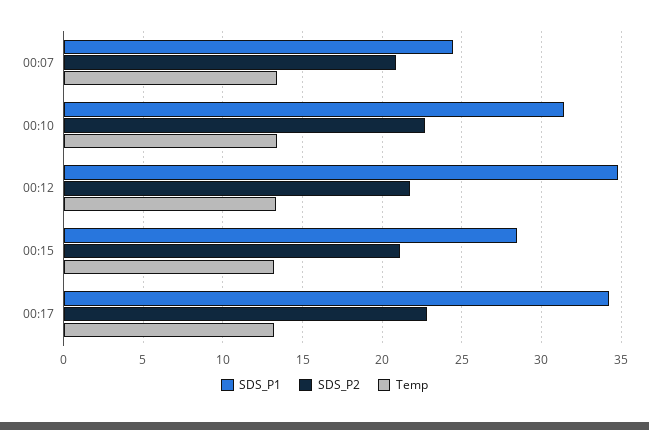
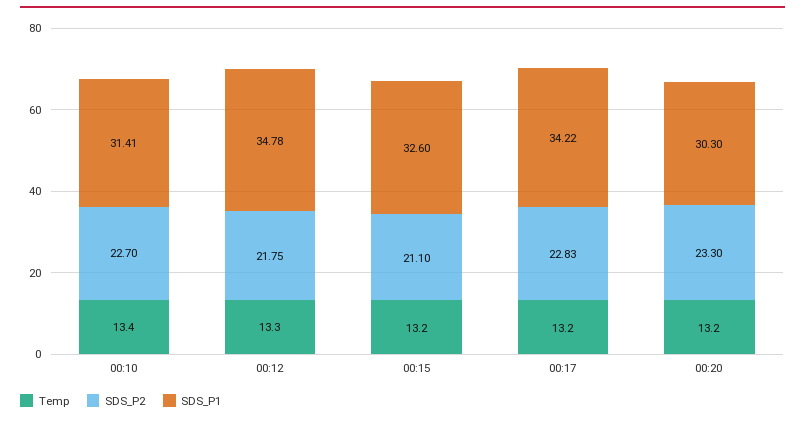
SDS_P1, 00:07: 24.5 -> none
SDS_P2, 00:07: 21 -> none
Temp, 00:07: 13.5 -> none
SDS_P1, 00:15: 28.5 -> 32.6
Temp, 00:20: none -> 13.2
SDS_P2, 00:20: none -> 23.3
SDS_P1, 00:20: none -> 30.3

